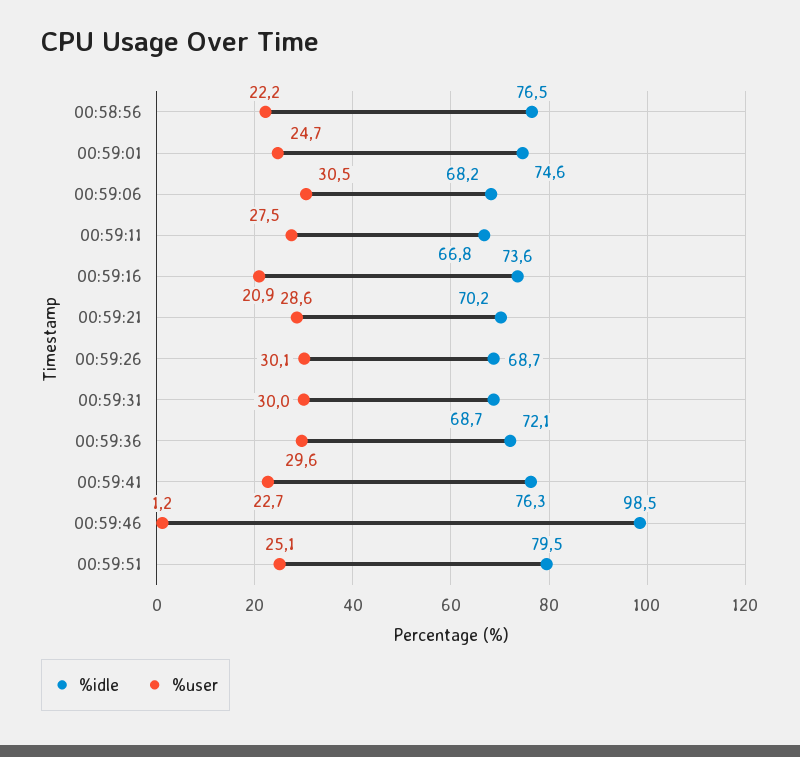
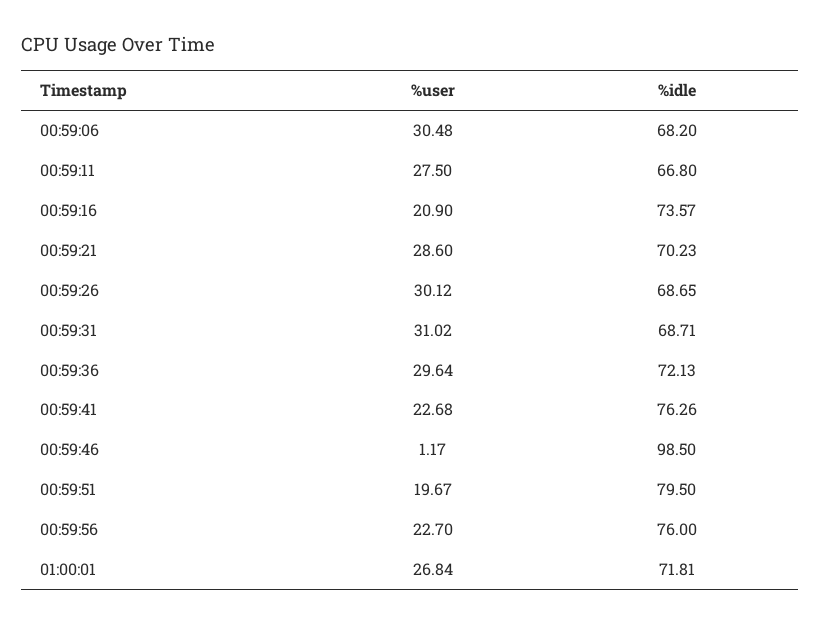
%idle, 00:58:56: 76.5 -> none
%user, 00:58:56: 22.2 -> none
%idle, 00:59:01: 74.6 -> none
%user, 00:59:01: 24.7 -> none
%user, 00:59:31: 30 -> 31.02
%user, 00:59:51: 25.1 -> 19.67
%user, 00:59:56: none -> 22.7
%idle, 00:59:56: none -> 76
%user, 01:00:01: none -> 26.84
%idle, 01:00:01: none -> 71.81

